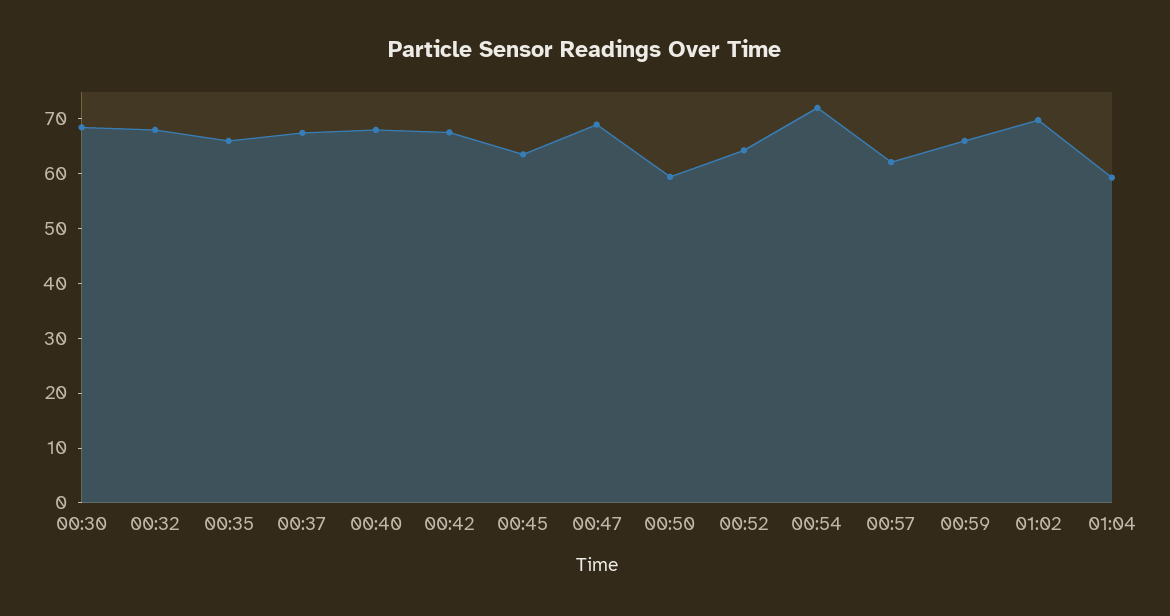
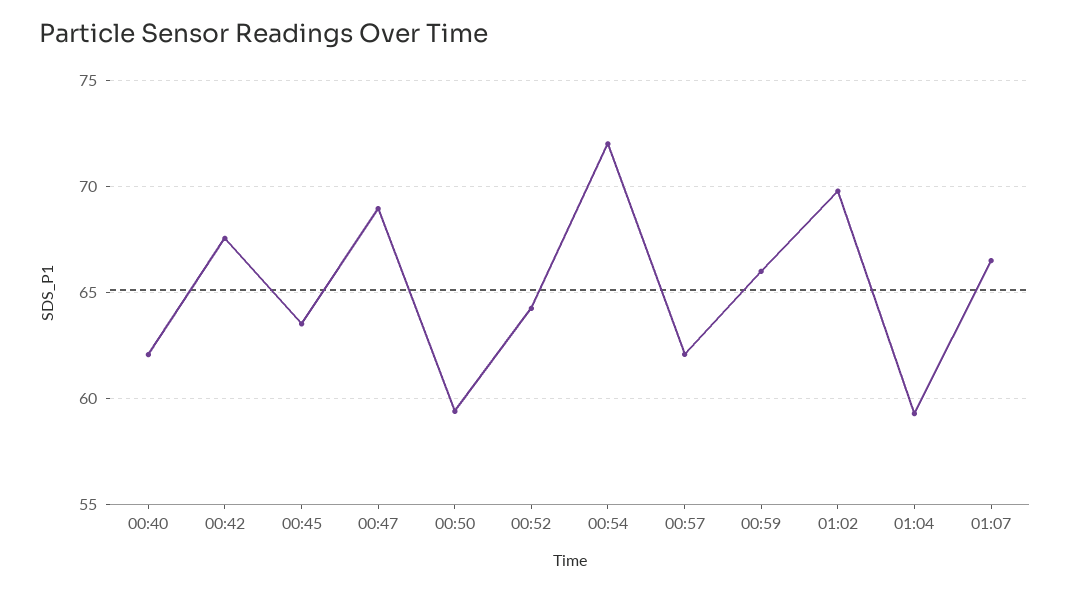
00:30: 68 -> none
00:32: 68 -> none
00:35: 66 -> none
00:37: 68 -> none
00:40: 68 -> 62
01:07: none -> 66.5

